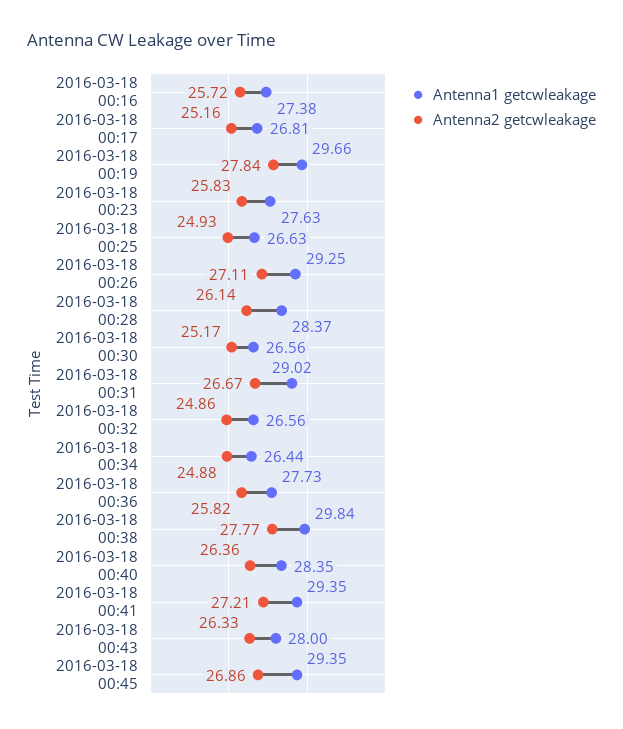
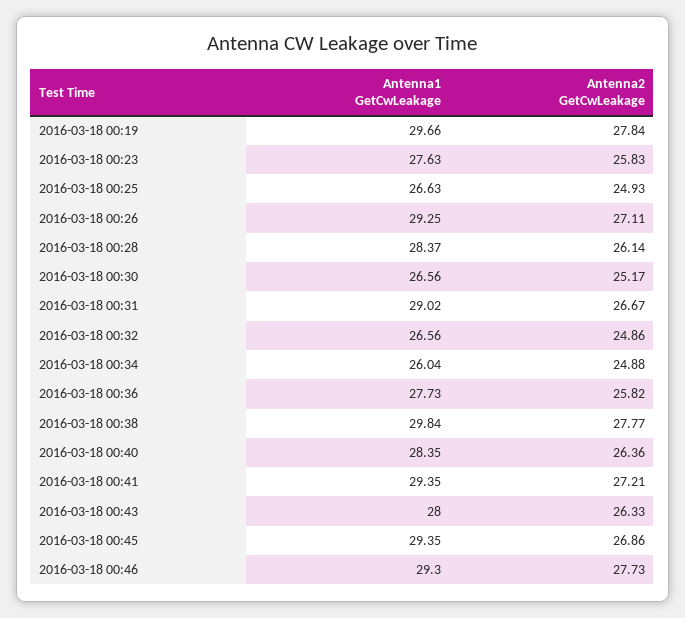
Antenna1 getcwleakage, 2016-03-18 00:16: 27.38 -> none
Antenna2 getcwleakage, 2016-03-18 00:16: 25.72 -> none
Antenna1 getcwleakage, 2016-03-18 00:17: 26.81 -> none
Antenna2 getcwleakage, 2016-03-18 00:17: 25.16 -> none
Antenna1 getcwleakage, 2016-03-18 00:34: 26.44 -> 26.04
Antenna1 getcwleakage, 2016-03-18 00:46: none -> 29.3
Antenna2 getcwleakage, 2016-03-18 00:46: none -> 27.73

